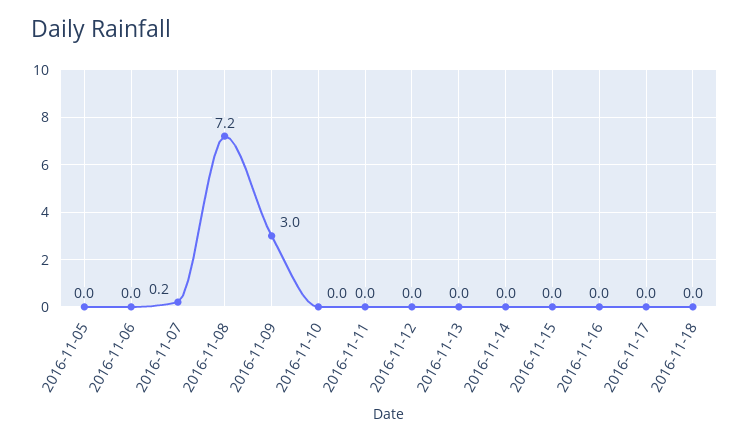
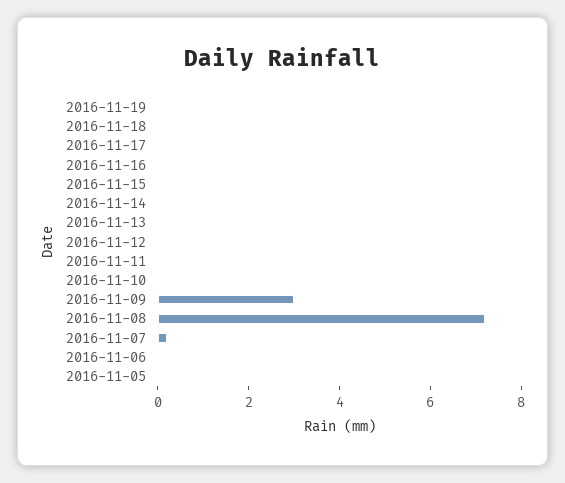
2016-11-19: none -> 0

